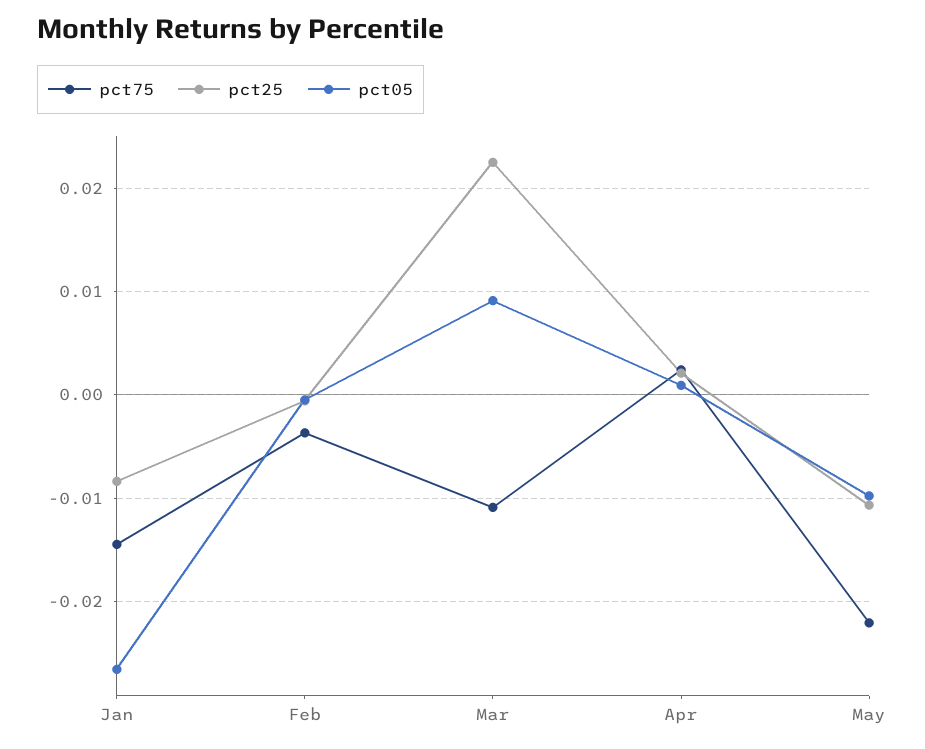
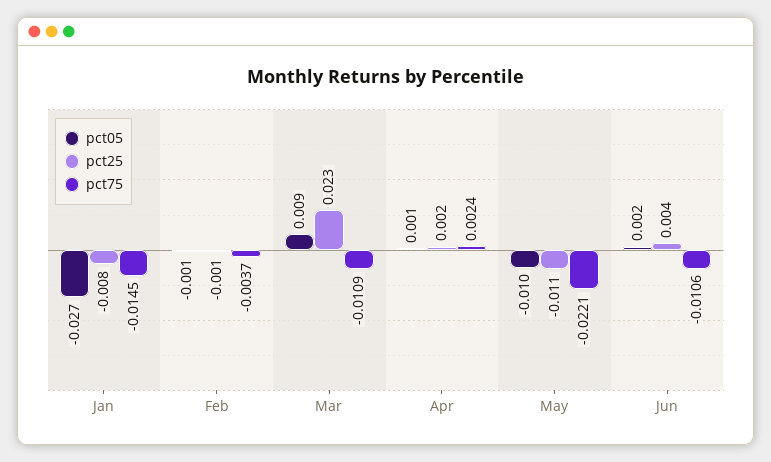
pct05, Jun: none -> 0.002
pct25, Jun: none -> 0.004
pct75, Jun: none -> -0.0106

